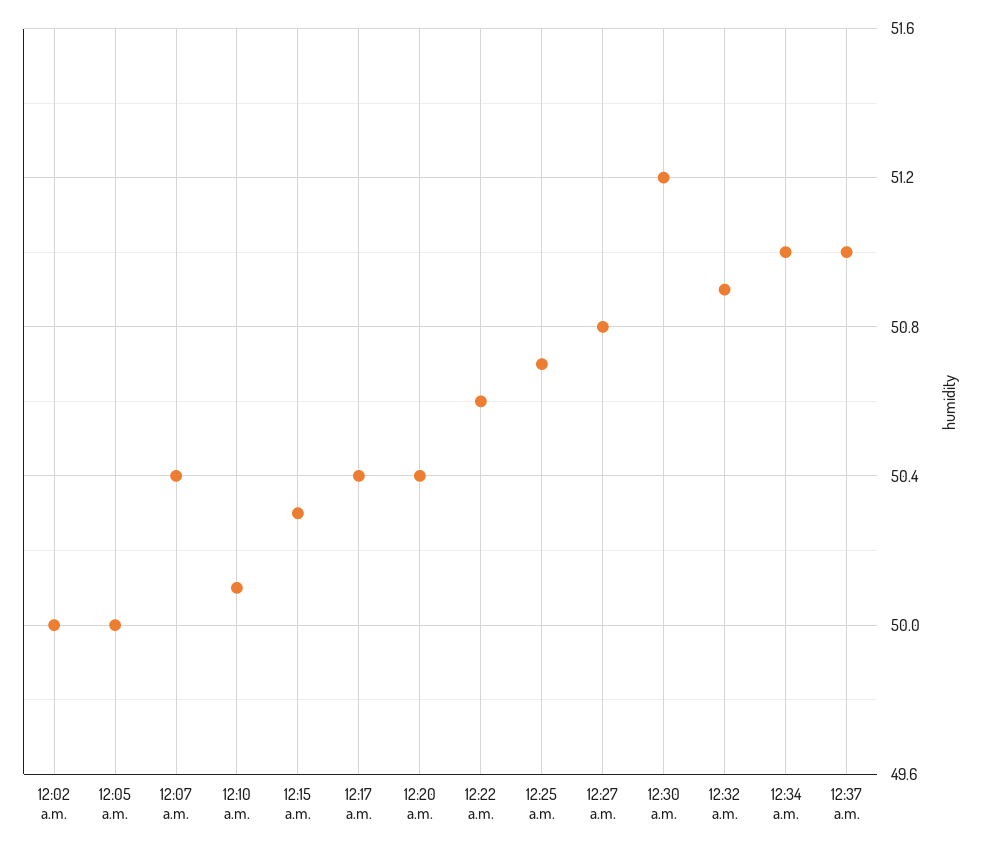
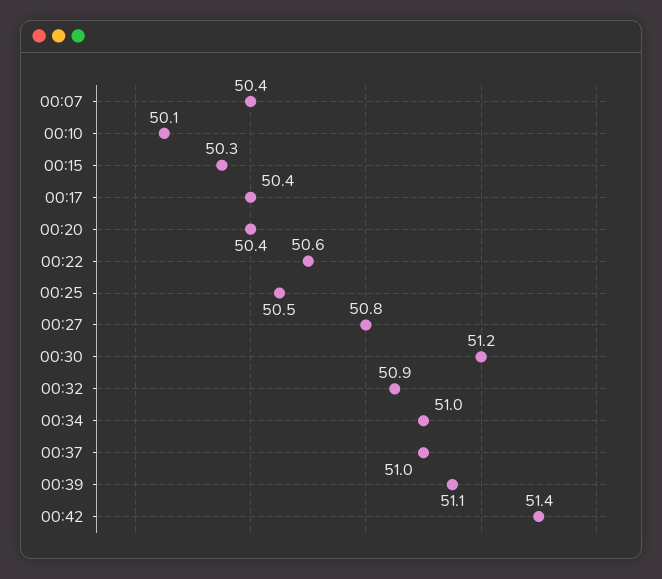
12:02 a.m.: 50 -> none
12:05 a.m.: 50 -> none
12:25 a.m.: 50.7 -> 50.5
00:39: none -> 51.1
00:42: none -> 51.4

